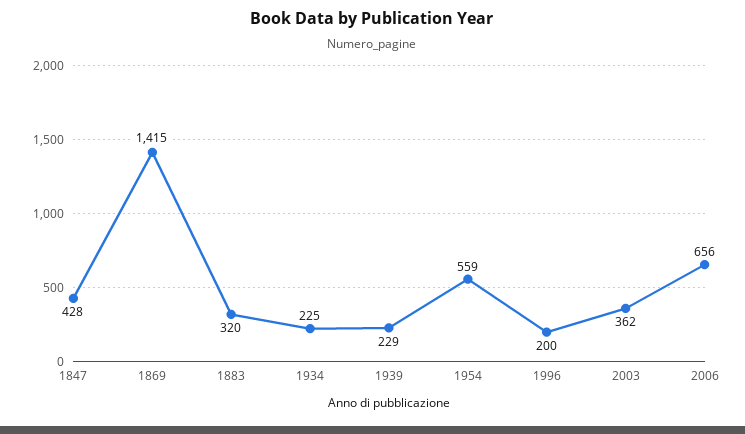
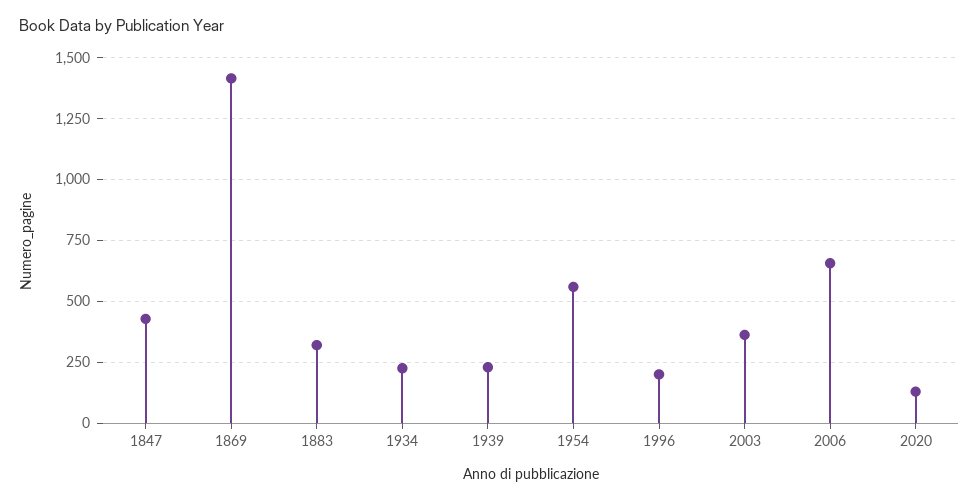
2020: none -> 125

